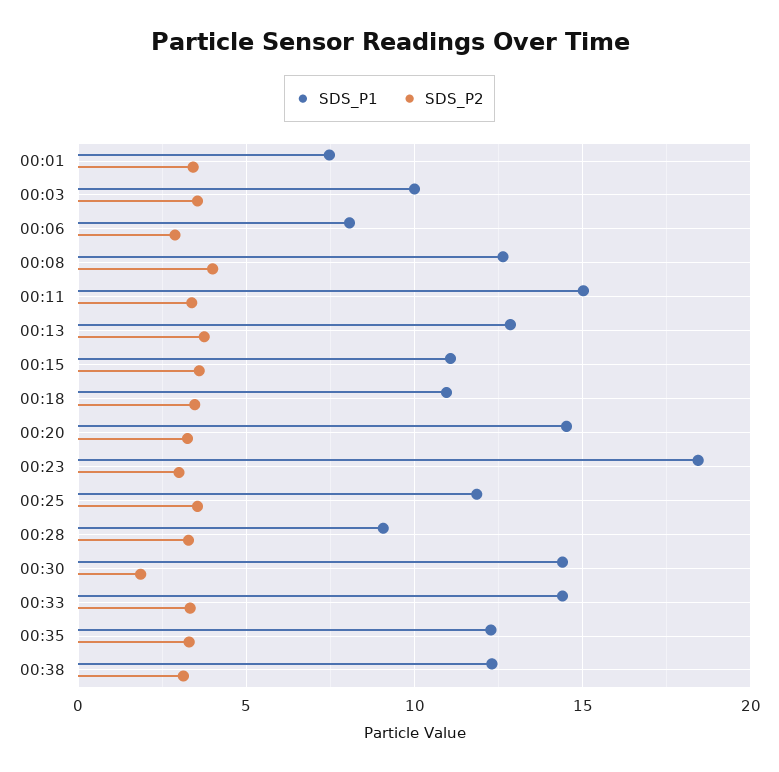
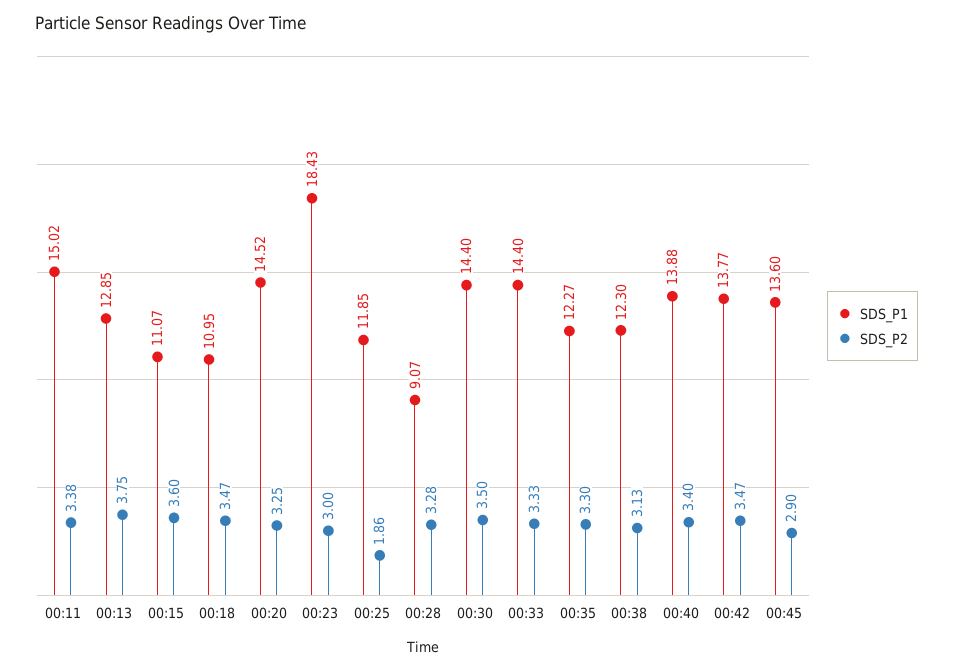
SDS_P1, 00:01: 7.5 -> none
SDS_P2, 00:01: 3.5 -> none
SDS_P1, 00:03: 10 -> none
SDS_P2, 00:03: 3.5 -> none
SDS_P1, 00:06: 8 -> none
SDS_P2, 00:06: 3 -> none
SDS_P1, 00:08: 12.5 -> none
SDS_P2, 00:08: 4 -> none
SDS_P2, 00:25: 3.5 -> 1.86
SDS_P2, 00:30: 2 -> 3.5
SDS_P1, 00:40: none -> 13.88
SDS_P2, 00:40: none -> 3.4
SDS_P1, 00:42: none -> 13.77
SDS_P2, 00:42: none -> 3.47
SDS_P1, 00:45: none -> 13.6
SDS_P2, 00:45: none -> 2.9

